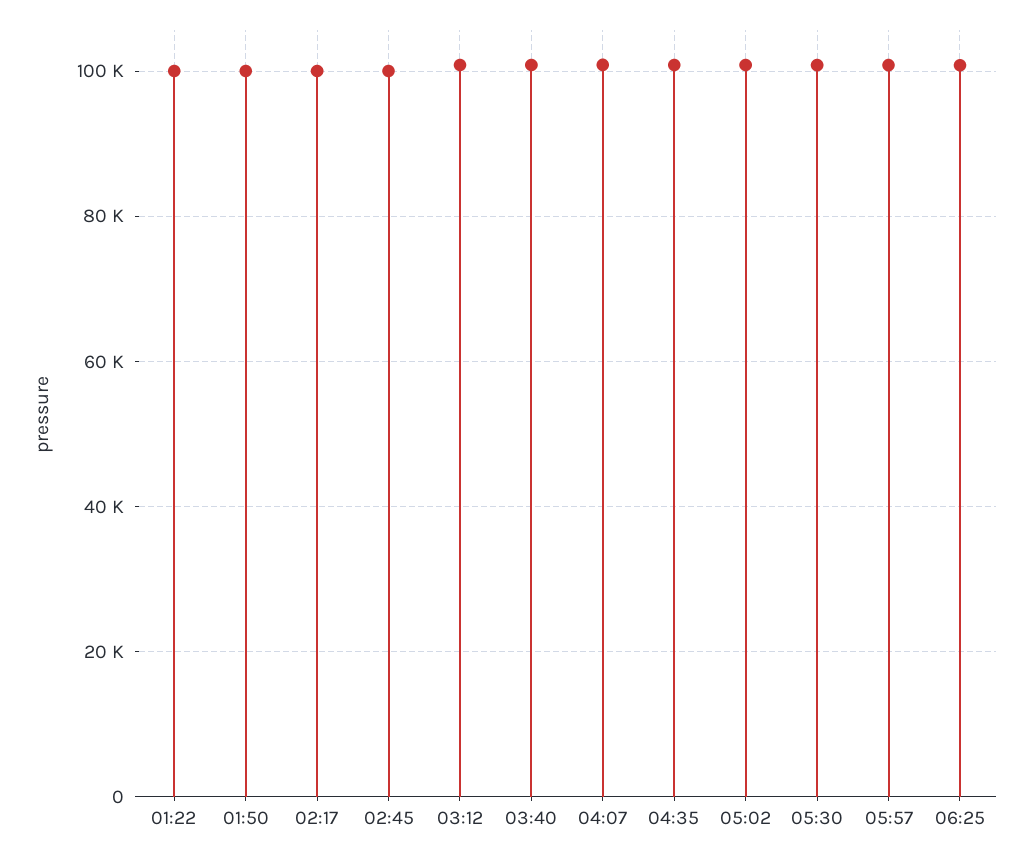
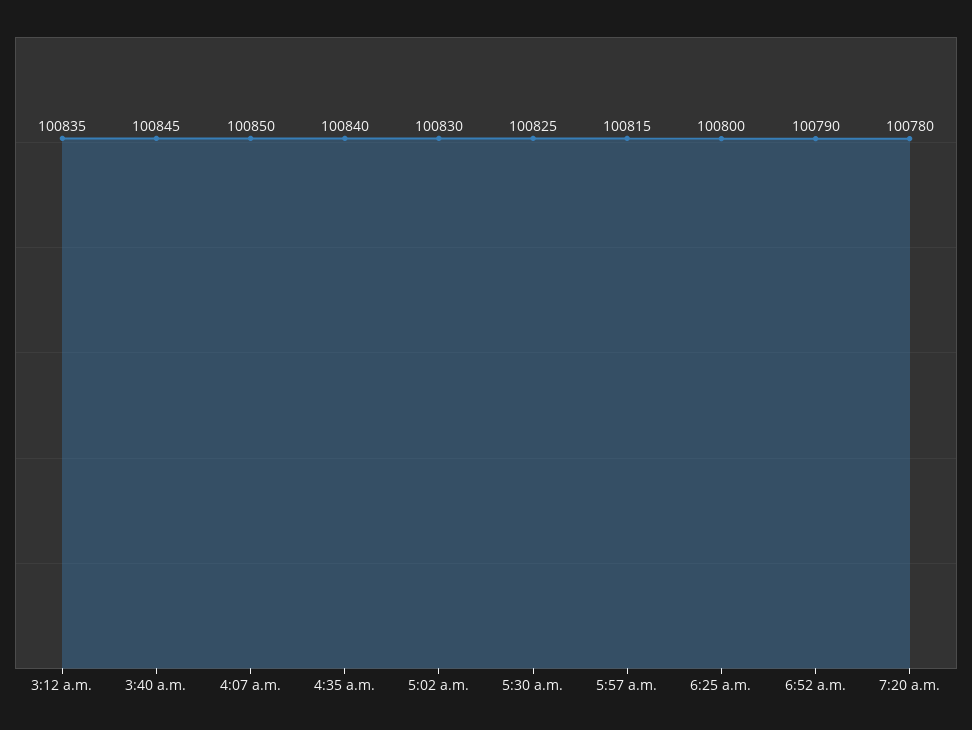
01:22: 100000 -> none
01:50: 100000 -> none
02:17: 100000 -> none
02:45: 100000 -> none
6:52 a.m.: none -> 100790
7:20 a.m.: none -> 100780

